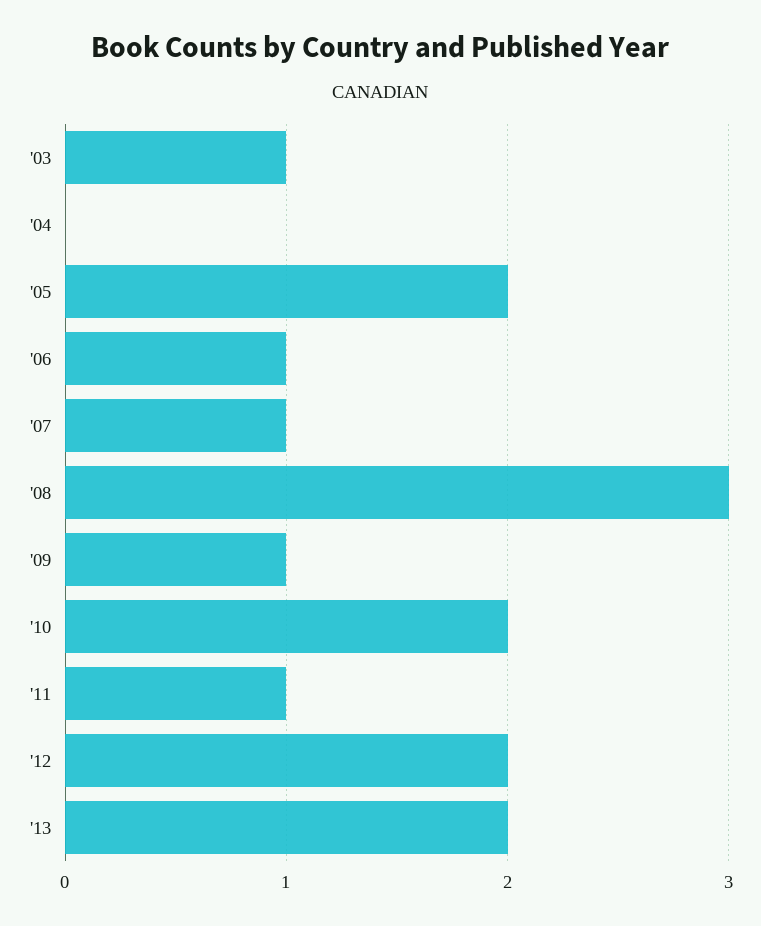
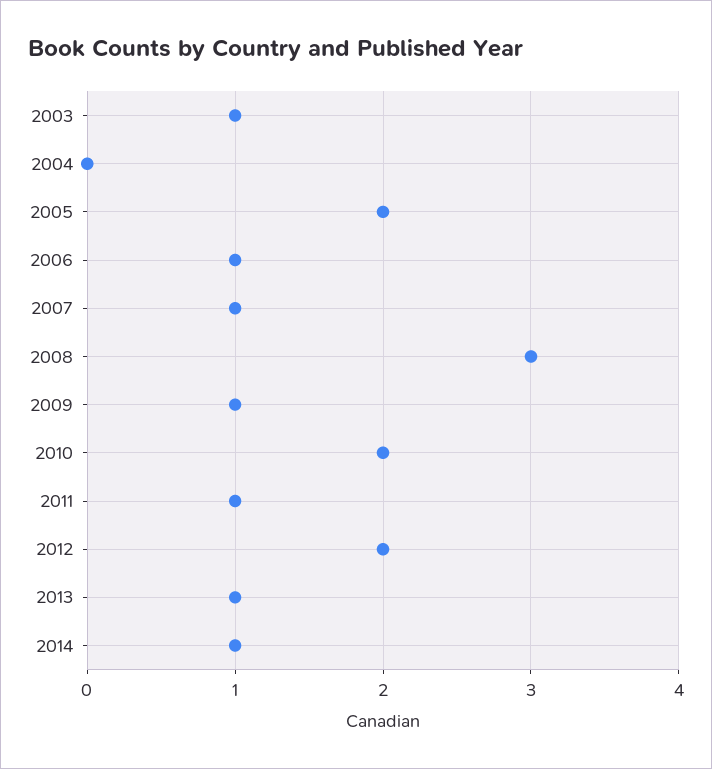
'13: 2 -> 1
2014: none -> 1

